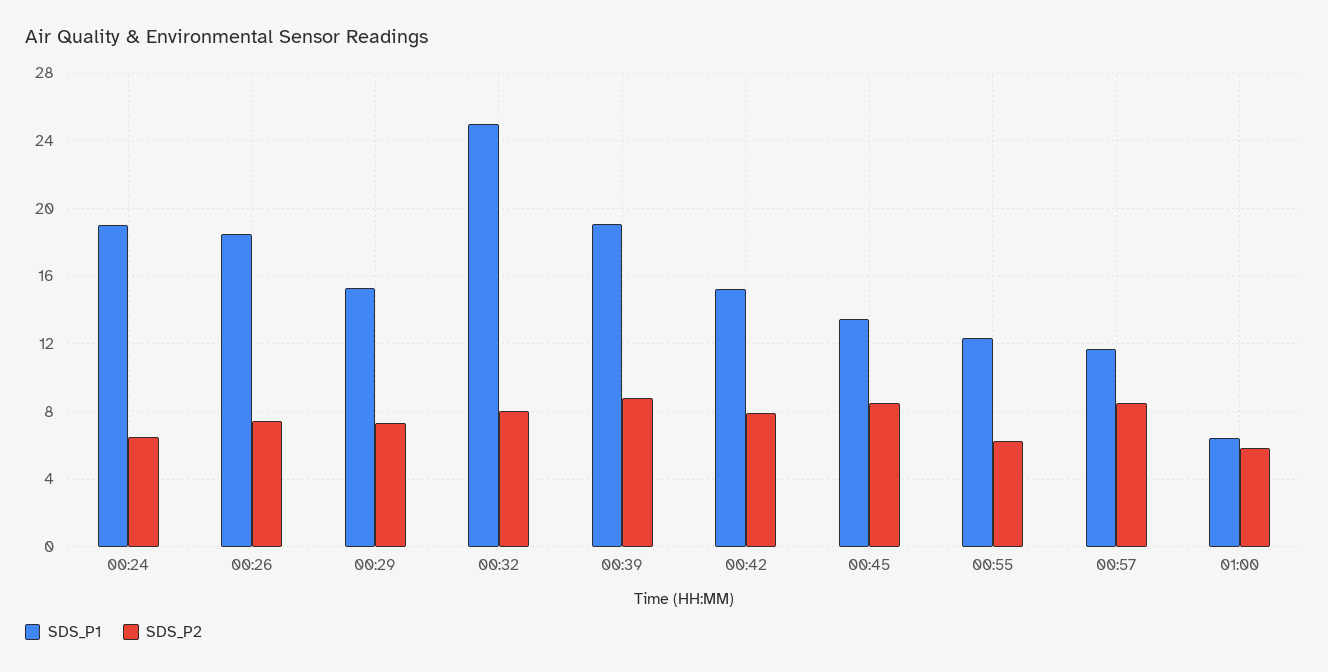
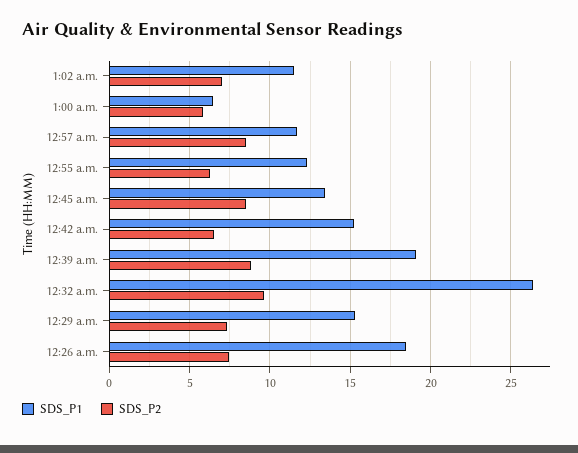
SDS_P1, 00:24: 19 -> none
SDS_P2, 00:24: 6.5 -> none
SDS_P1, 00:32: 25 -> 26.5
SDS_P2, 00:32: 8 -> 9.5
SDS_P2, 00:42: 8 -> 6.5
SDS_P1, 1:02 a.m.: none -> 11.5
SDS_P2, 1:02 a.m.: none -> 7

